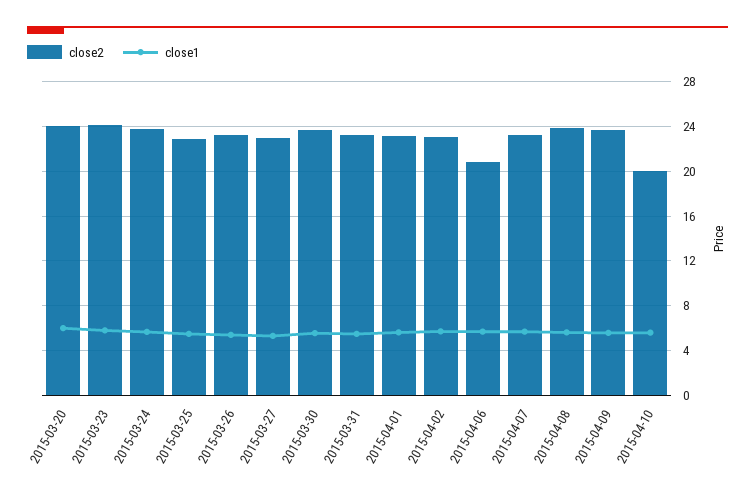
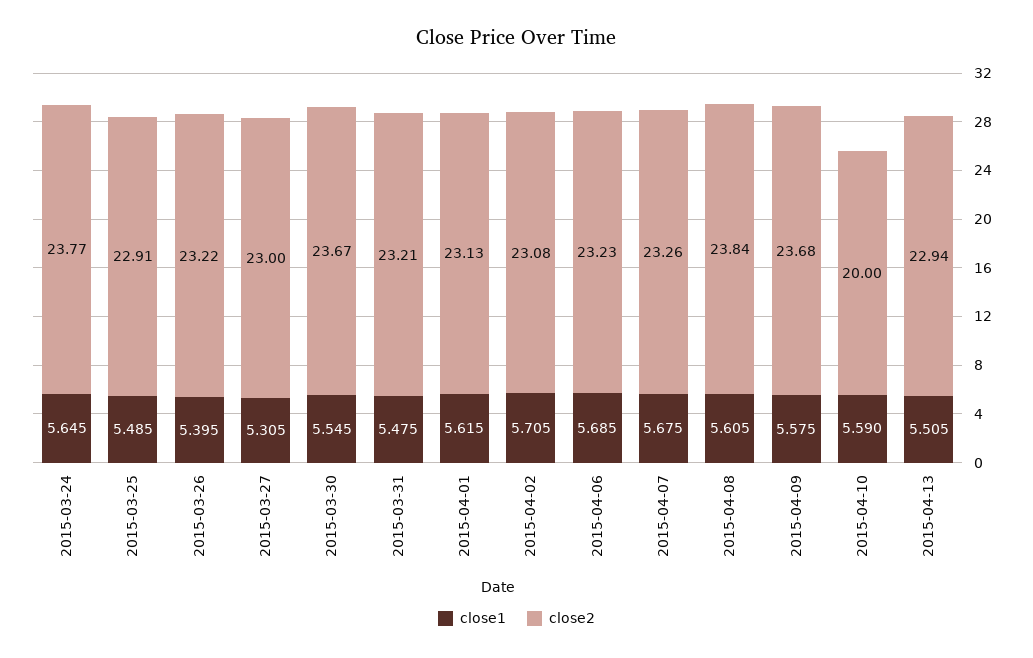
close2, 2015-03-20: 24 -> none
close1, 2015-03-20: 6 -> none
close2, 2015-03-23: 24 -> none
close1, 2015-03-23: 6 -> none
close2, 2015-04-06: 21 -> 23.23
close1, 2015-04-13: none -> 5.505
close2, 2015-04-13: none -> 22.94

